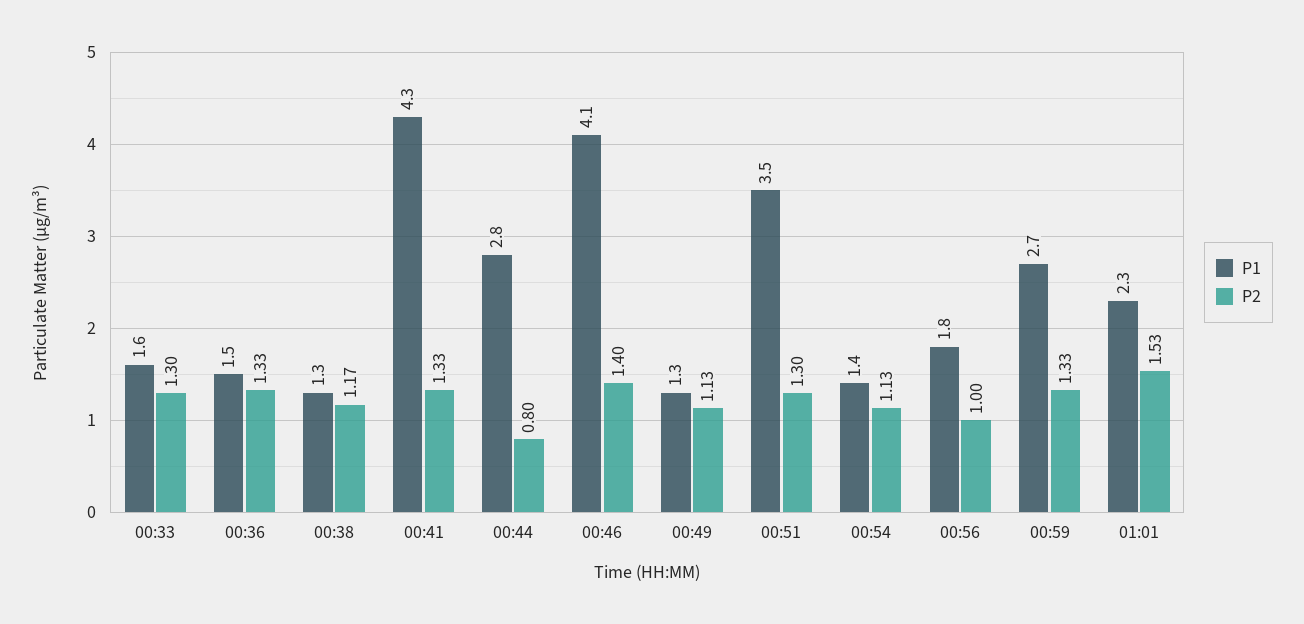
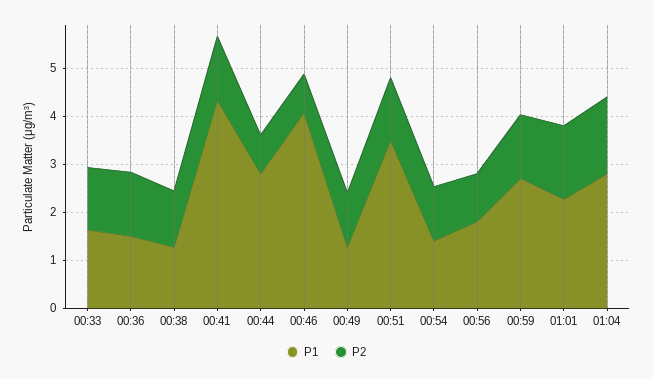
P2, 00:46: 1.4 -> 0.8
P1, 01:04: none -> 2.8
P2, 01:04: none -> 1.6

